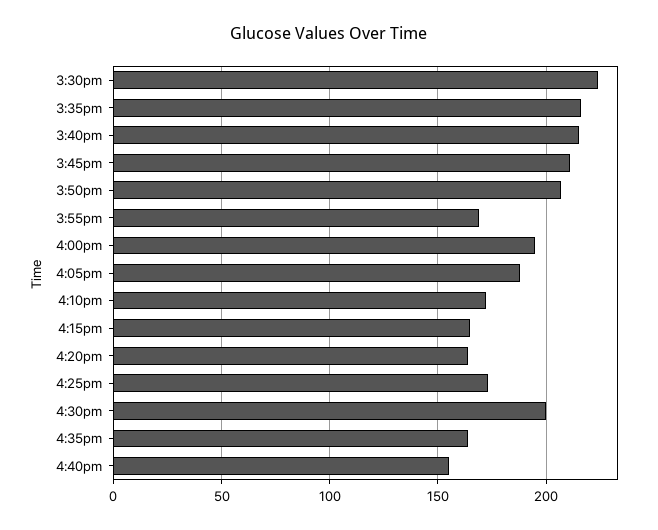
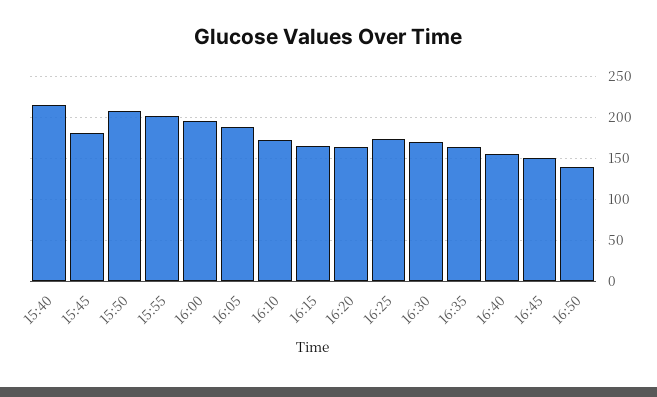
3:30pm: 225 -> none
3:35pm: 215 -> none
3:45pm: 210 -> 180
3:55pm: 170 -> 200
4:30pm: 200 -> 170
16:45: none -> 150
16:50: none -> 140

